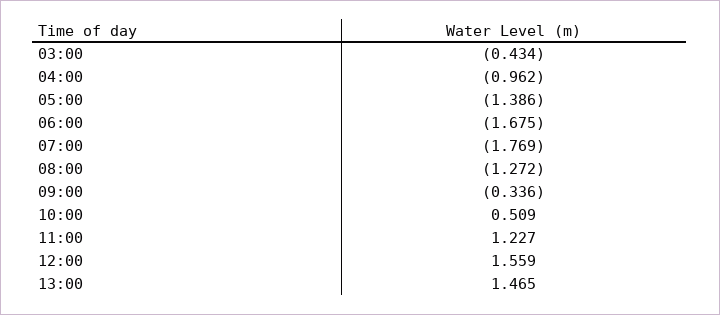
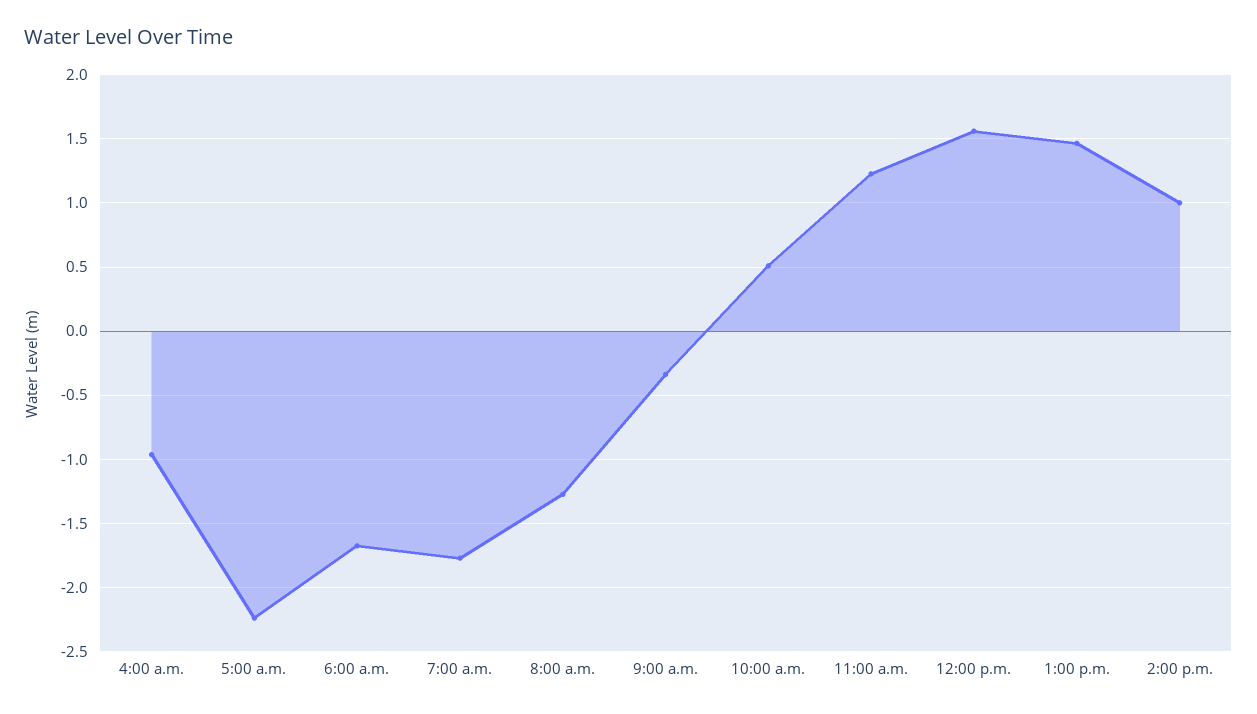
03:00: -0.434 -> none
05:00: -1.386 -> -2.25
2:00 p.m.: none -> 1

